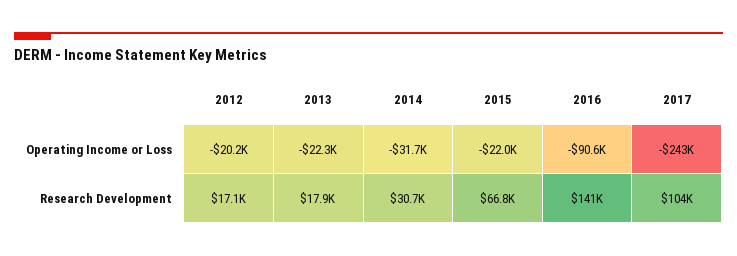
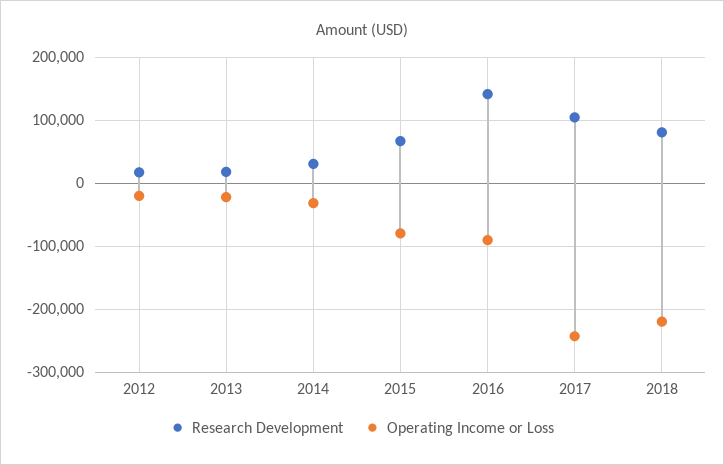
Operating Income or Loss, 2015: -22000 -> -80000
Research Development, 2018: none -> 80000
Operating Income or Loss, 2018: none -> -220000

